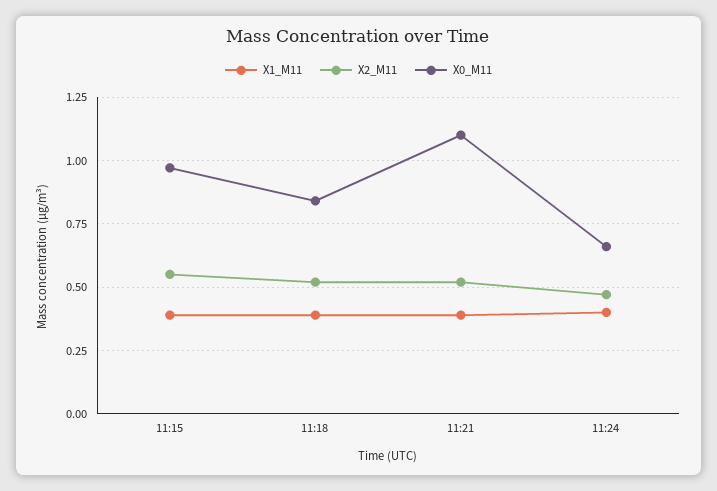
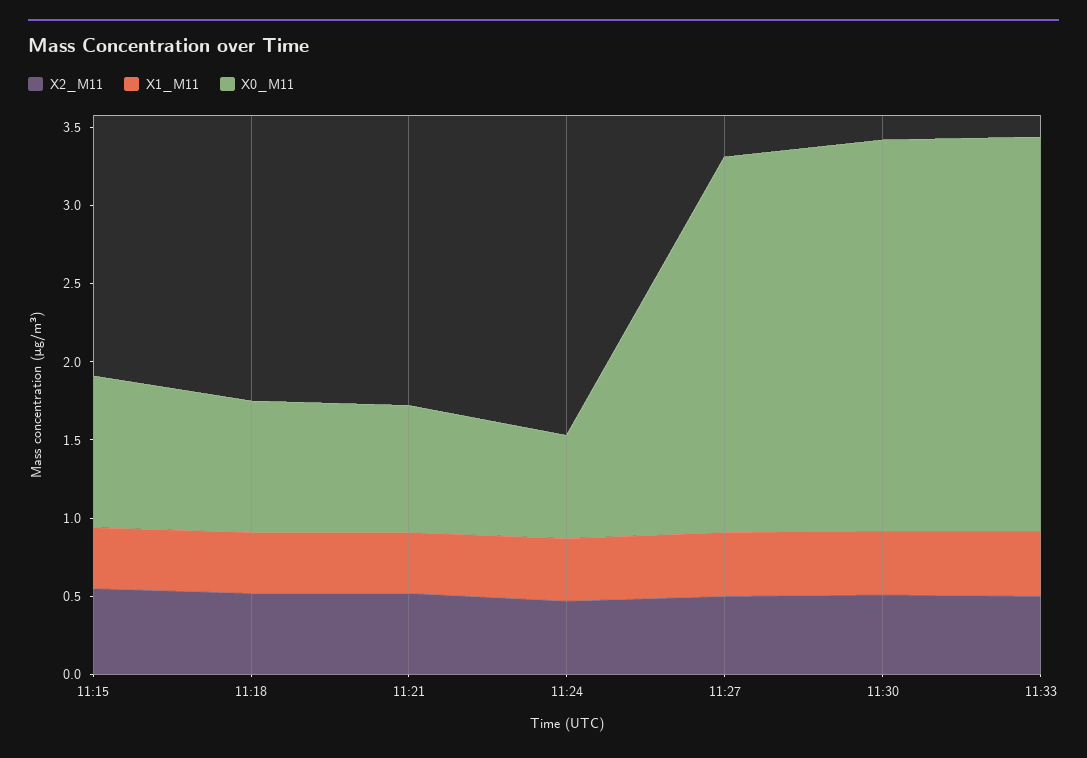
X0_M11, 11:21: 1.1 -> 0.8
X2_M11, 11:27: none -> 0.5
X1_M11, 11:27: none -> 0.4
X0_M11, 11:27: none -> 2.4
X2_M11, 11:30: none -> 0.5
X1_M11, 11:30: none -> 0.4
X0_M11, 11:30: none -> 2.5
X2_M11, 11:33: none -> 0.5
X1_M11, 11:33: none -> 0.4
X0_M11, 11:33: none -> 2.5

